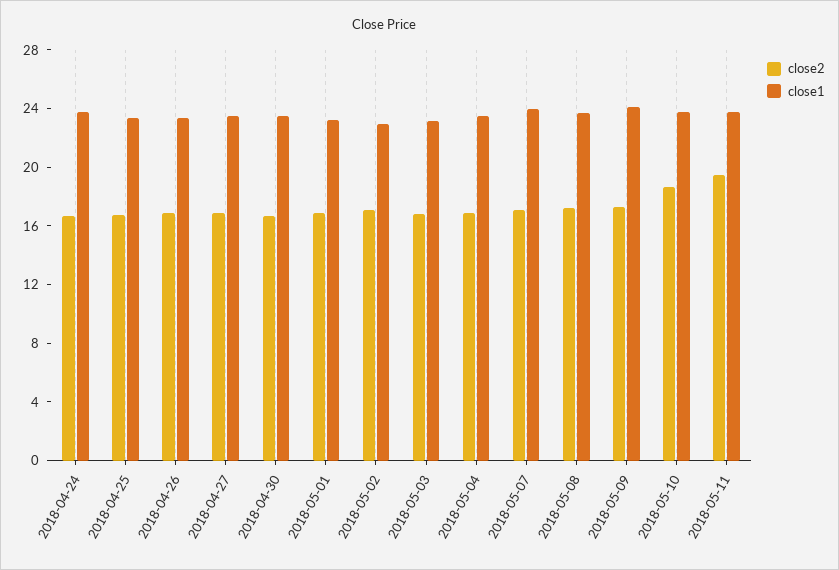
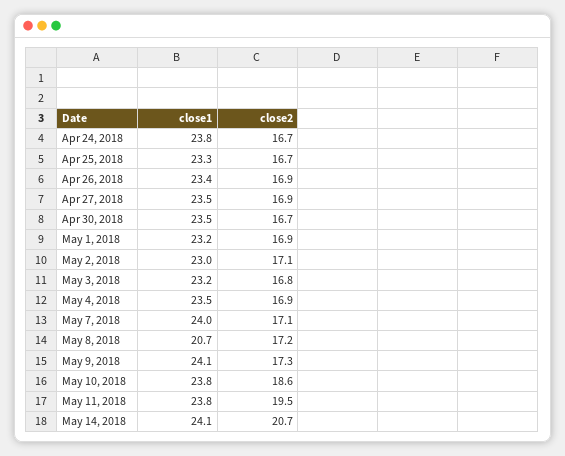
close1, 2018-05-08: 24 -> 20.7
close1, May 14, 2018: none -> 24.1
close2, May 14, 2018: none -> 20.7

